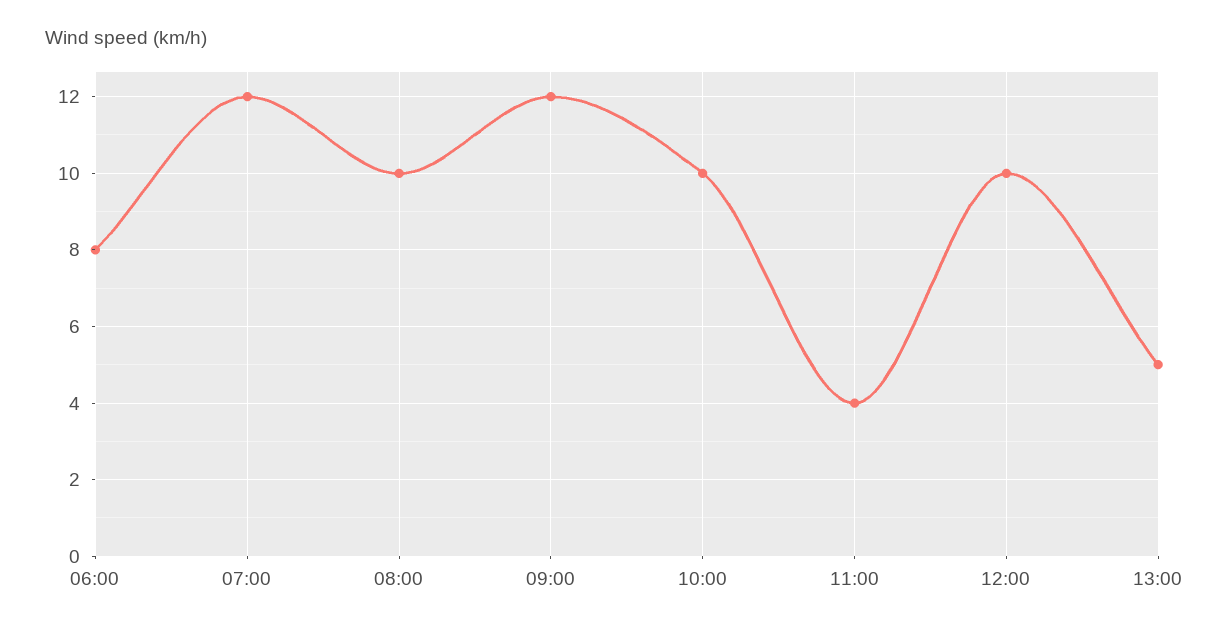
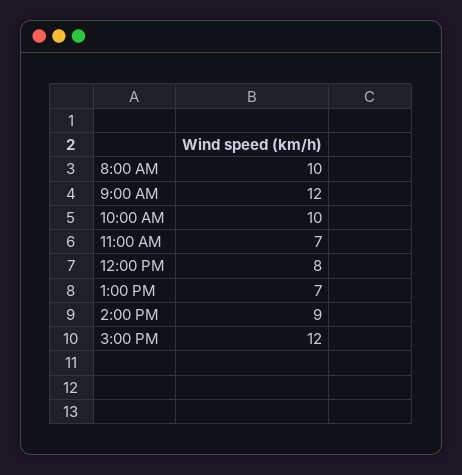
06:00: 8 -> none
07:00: 12 -> none
11:00: 4 -> 7
12:00: 10 -> 8
13:00: 5 -> 7
2:00 PM: none -> 9
3:00 PM: none -> 12

